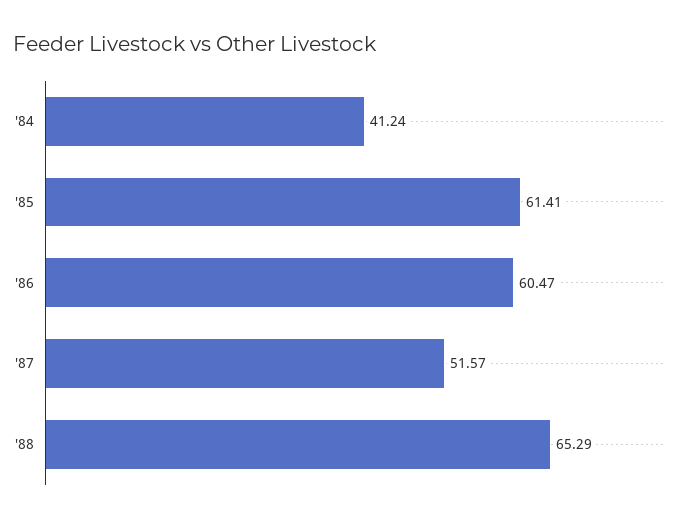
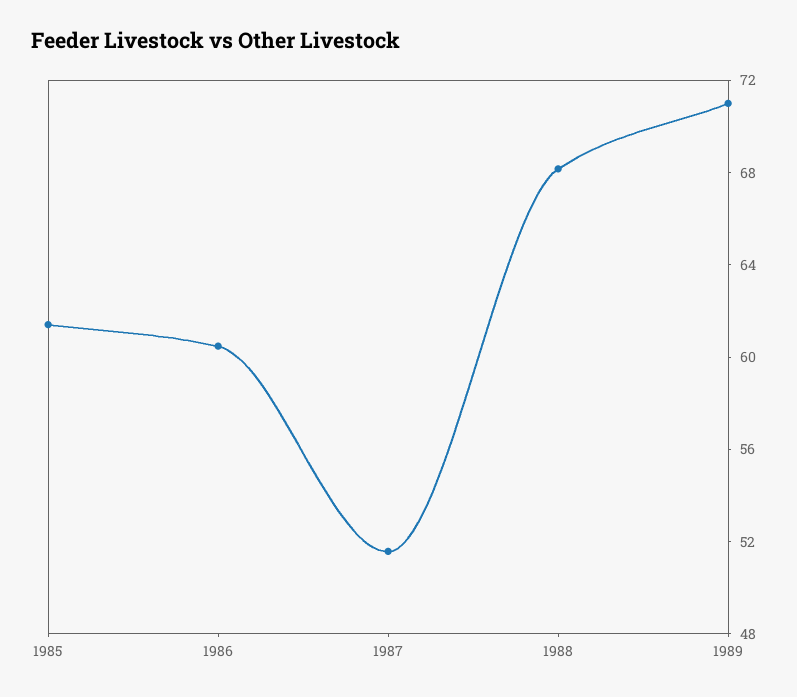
'84: 41.24 -> none
'88: 65.29 -> 68
1989: none -> 71

